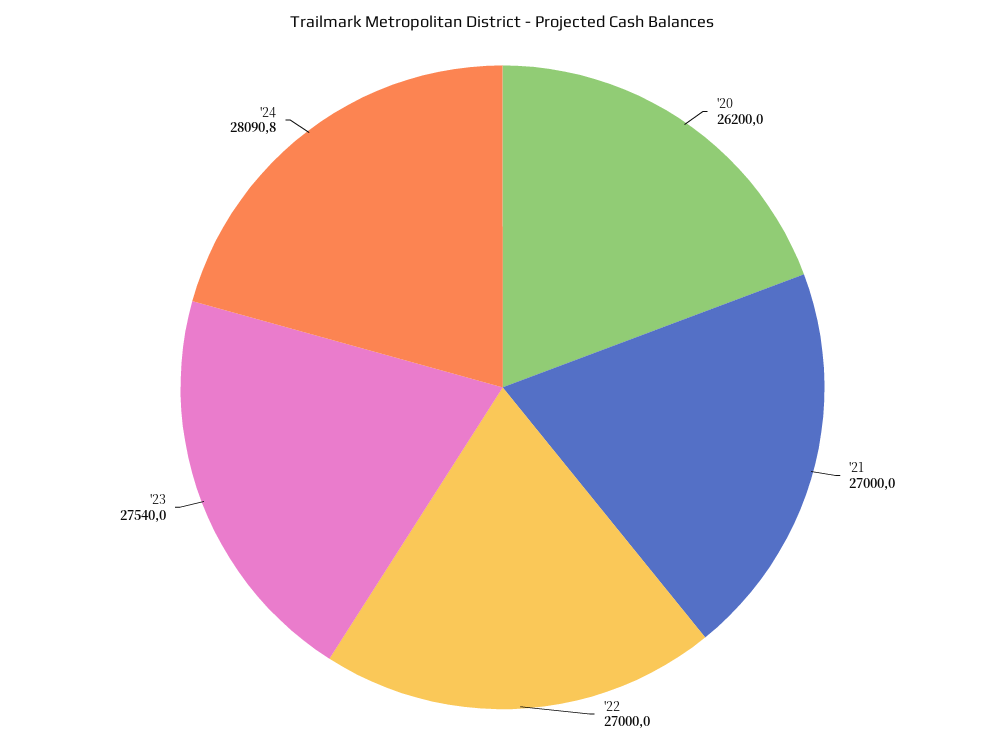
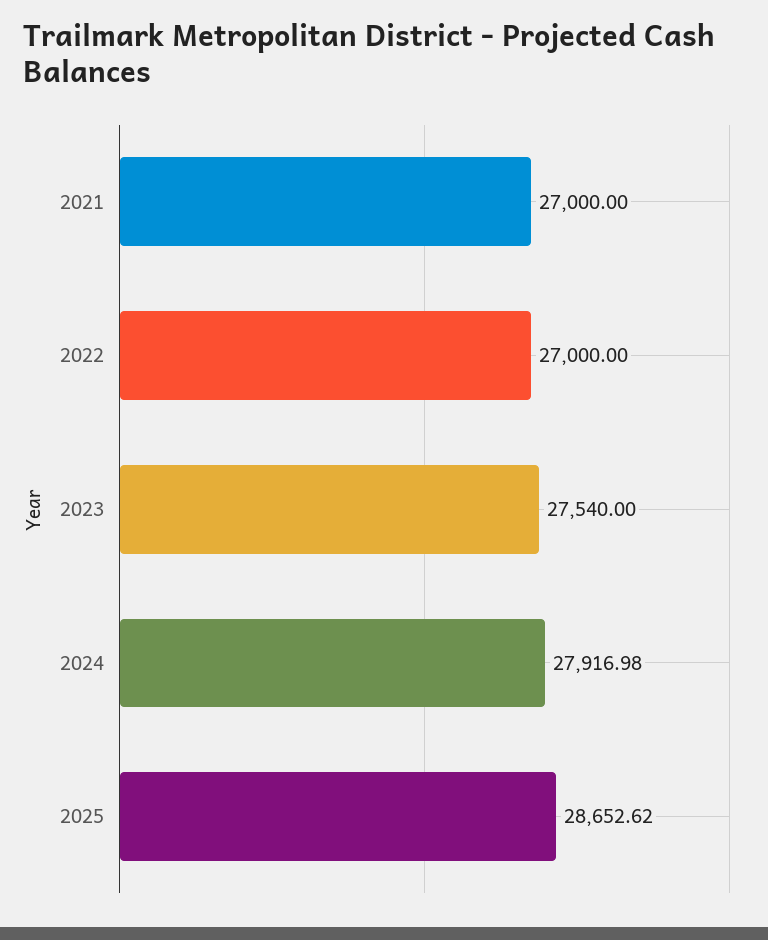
'20: 26200 -> none
'24: 28090.8 -> 27916.98
2025: none -> 28652.62

